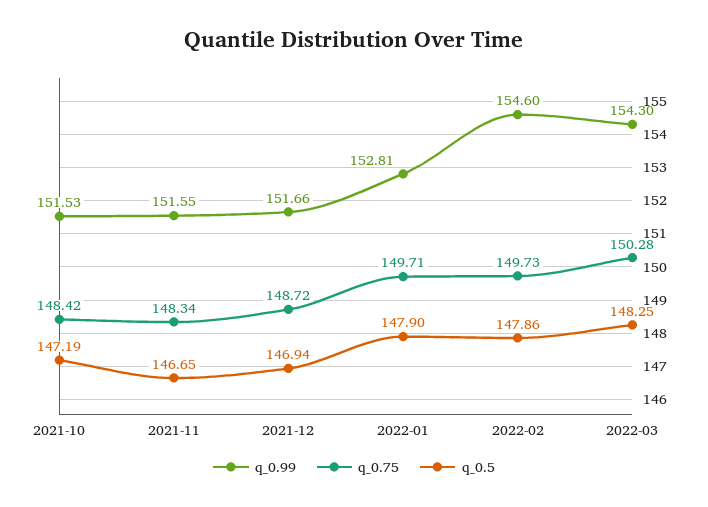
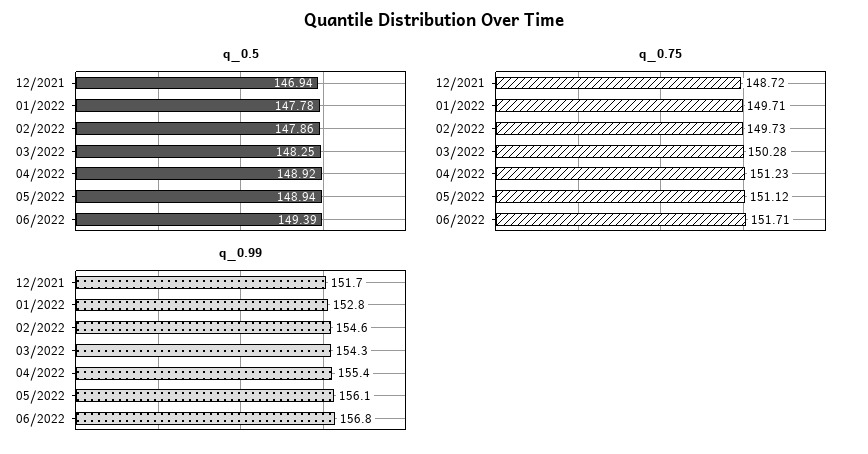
q_0.99, 2021-10: 151.53 -> none
q_0.75, 2021-10: 148.42 -> none
q_0.5, 2021-10: 147.19 -> none
q_0.99, 2021-11: 151.55 -> none
q_0.75, 2021-11: 148.34 -> none
q_0.5, 2021-11: 146.65 -> none
q_0.5, 2022-01: 147.9 -> 147.78
q_0.5, 04/2022: none -> 148.92
q_0.5, 05/2022: none -> 148.94
q_0.5, 06/2022: none -> 149.39
q_0.75, 04/2022: none -> 151.23
q_0.75, 05/2022: none -> 151.12
q_0.75, 06/2022: none -> 151.71
q_0.99, 04/2022: none -> 155.4
q_0.99, 05/2022: none -> 156.1
q_0.99, 06/2022: none -> 156.8

